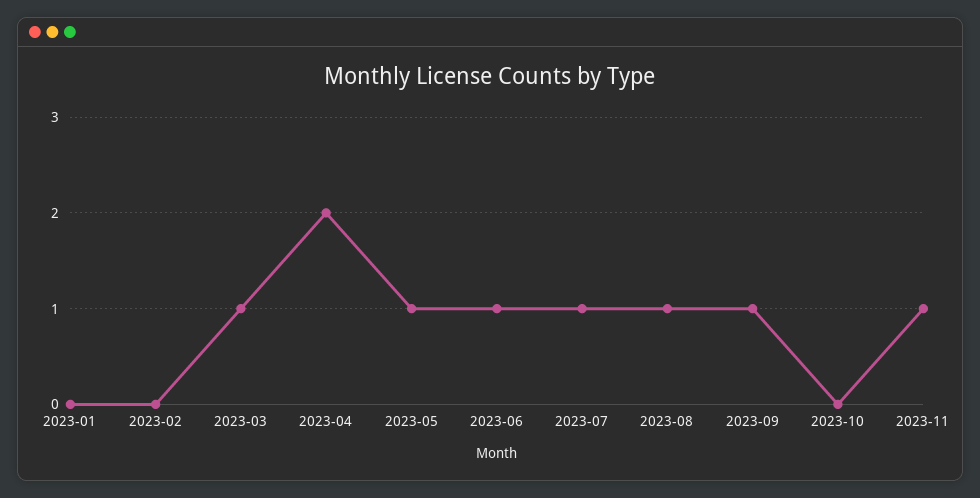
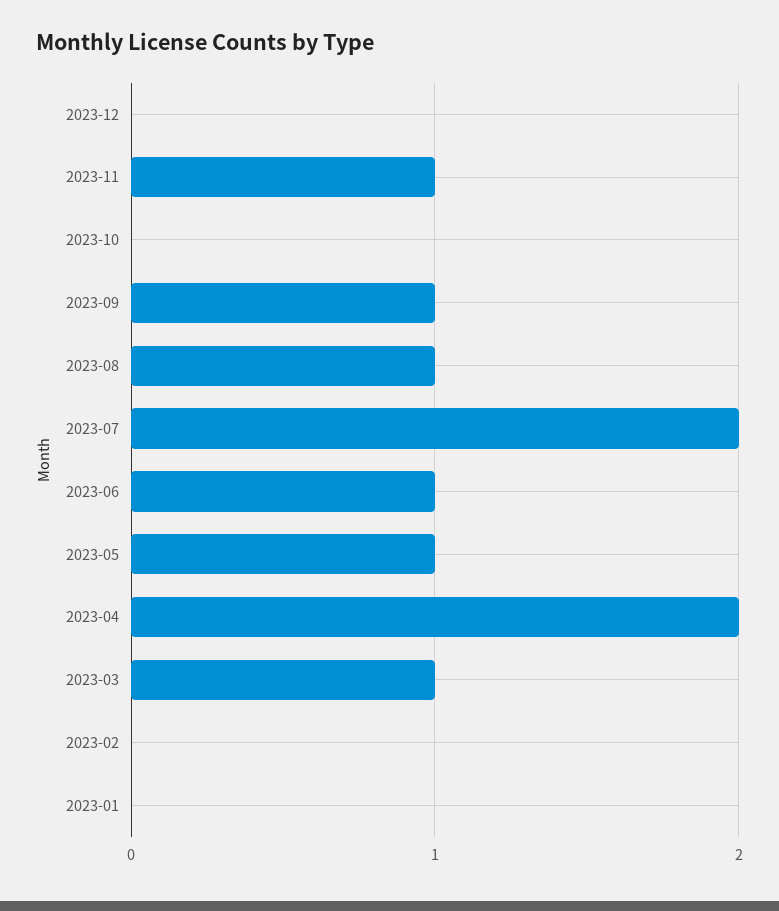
2023-07: 1 -> 2
2023-12: none -> 0

